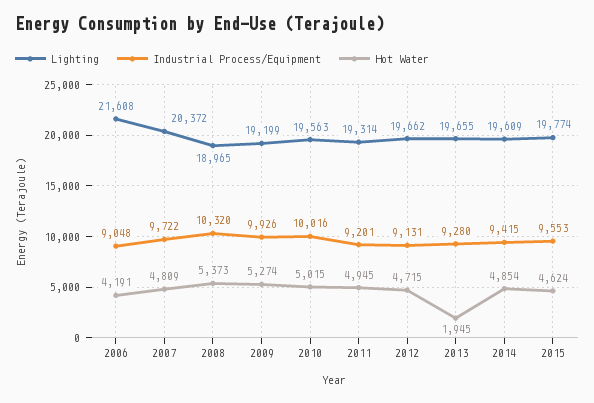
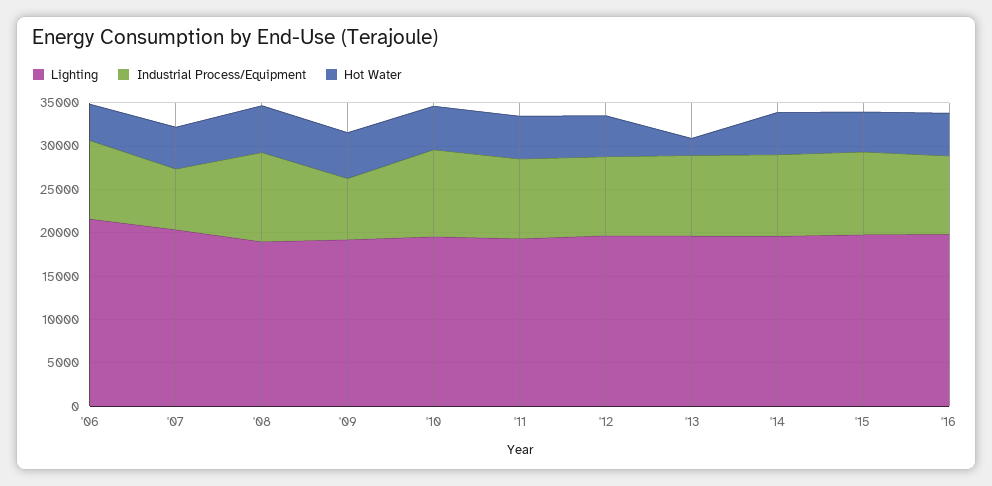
Industrial Process/Equipment, 2007: 9722 -> 7000
Industrial Process/Equipment, 2009: 9926 -> 7000
Lighting, '16: none -> 20000
Industrial Process/Equipment, '16: none -> 9000
Hot Water, '16: none -> 5000

